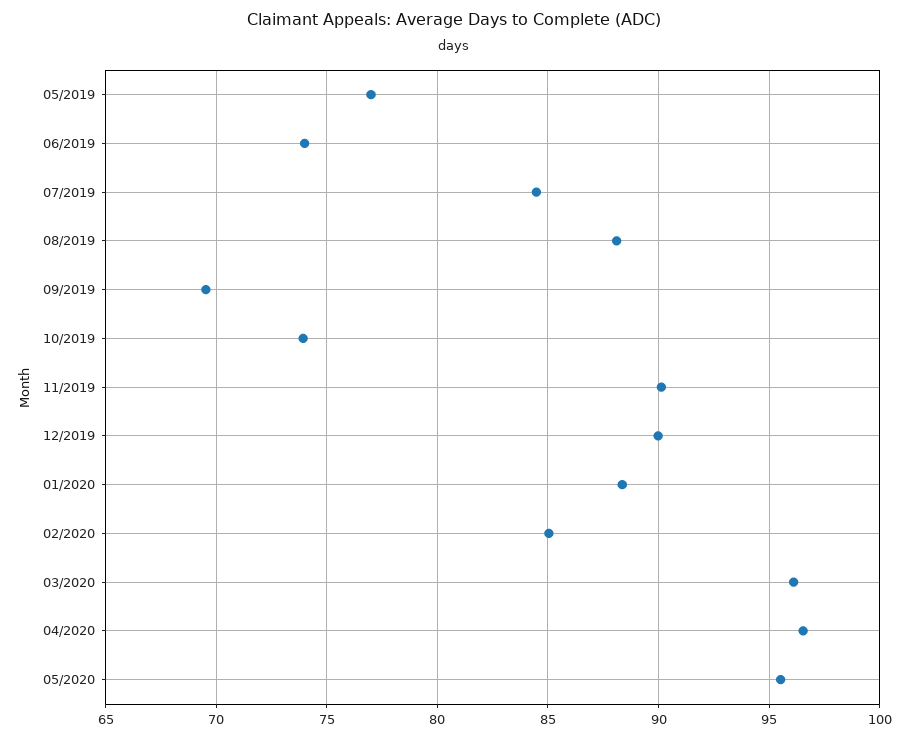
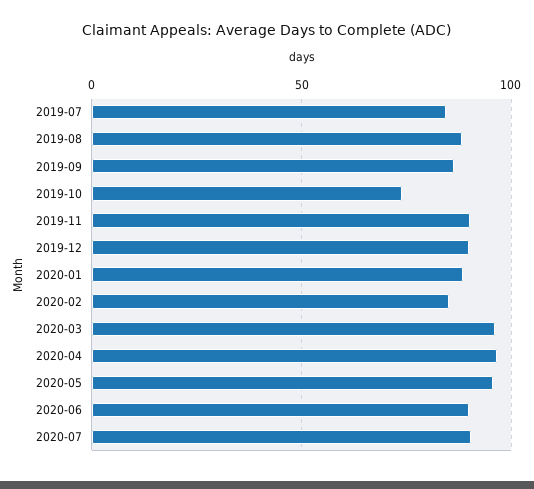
05/2019: 77 -> none
06/2019: 74 -> none
09/2019: 69.5 -> 85
2020-06: none -> 90
2020-07: none -> 90

